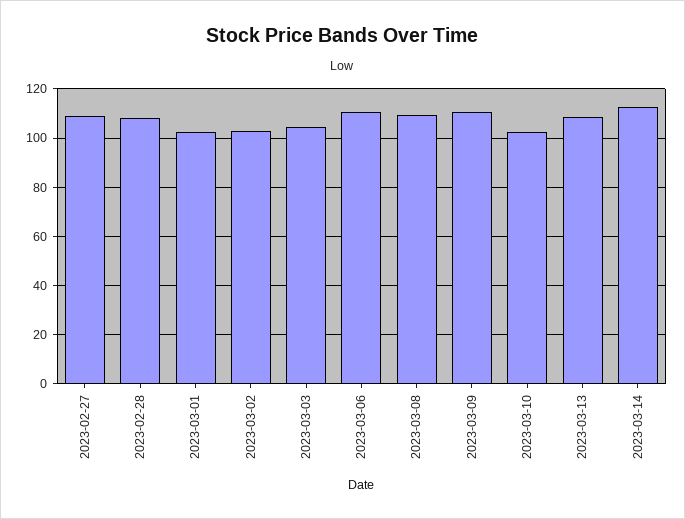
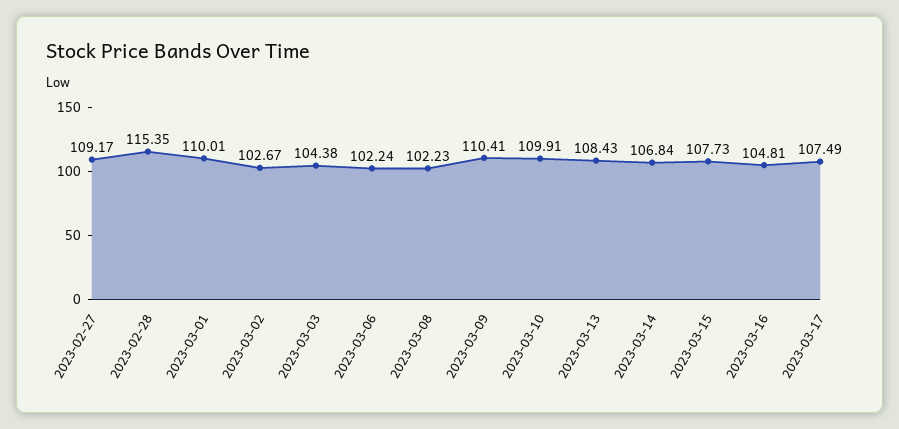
2023-02-28: 107.5 -> 115.35
2023-03-01: 102.5 -> 110.01
2023-03-06: 110 -> 102.24
2023-03-08: 110 -> 102.23
2023-03-10: 102.5 -> 109.91
2023-03-14: 112.5 -> 106.84
2023-03-15: none -> 107.73
2023-03-16: none -> 104.81
2023-03-17: none -> 107.49

